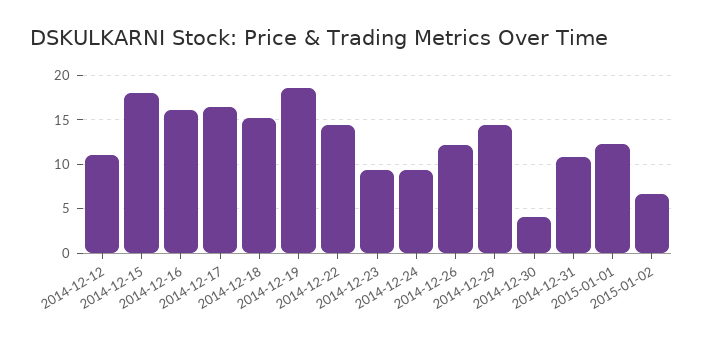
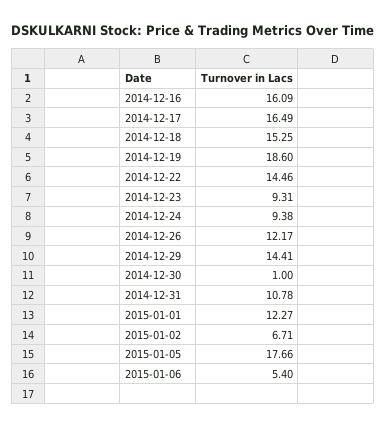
2014-12-12: 11 -> none
2014-12-15: 18 -> none
2014-12-30: 4 -> 1
2015-01-05: none -> 17.66
2015-01-06: none -> 5.4

